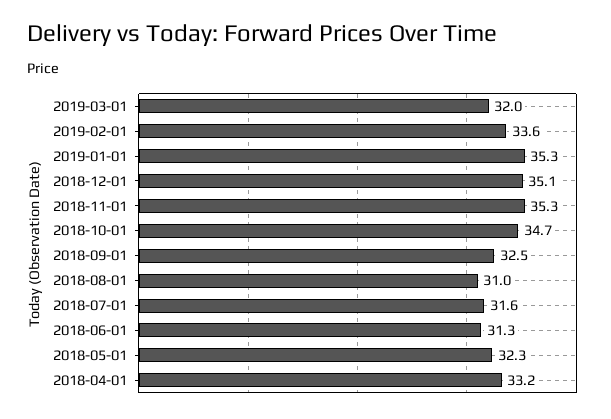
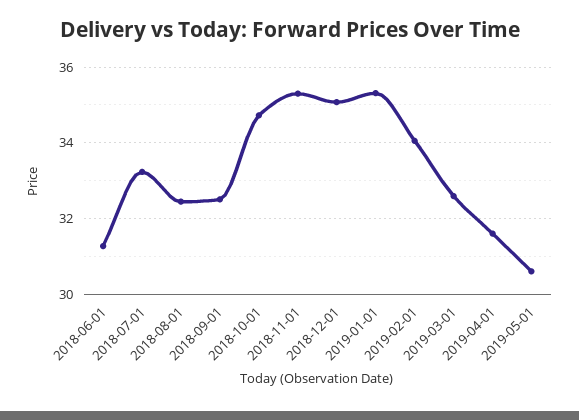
2019-03-01: 32 -> 32.6
2019-02-01: 33.6 -> 34
2018-08-01: 31 -> 32.4
2018-07-01: 31.6 -> 33.2
2018-05-01: 32.3 -> none
2018-04-01: 33.2 -> none
2019-04-01: none -> 31.6
2019-05-01: none -> 30.6

